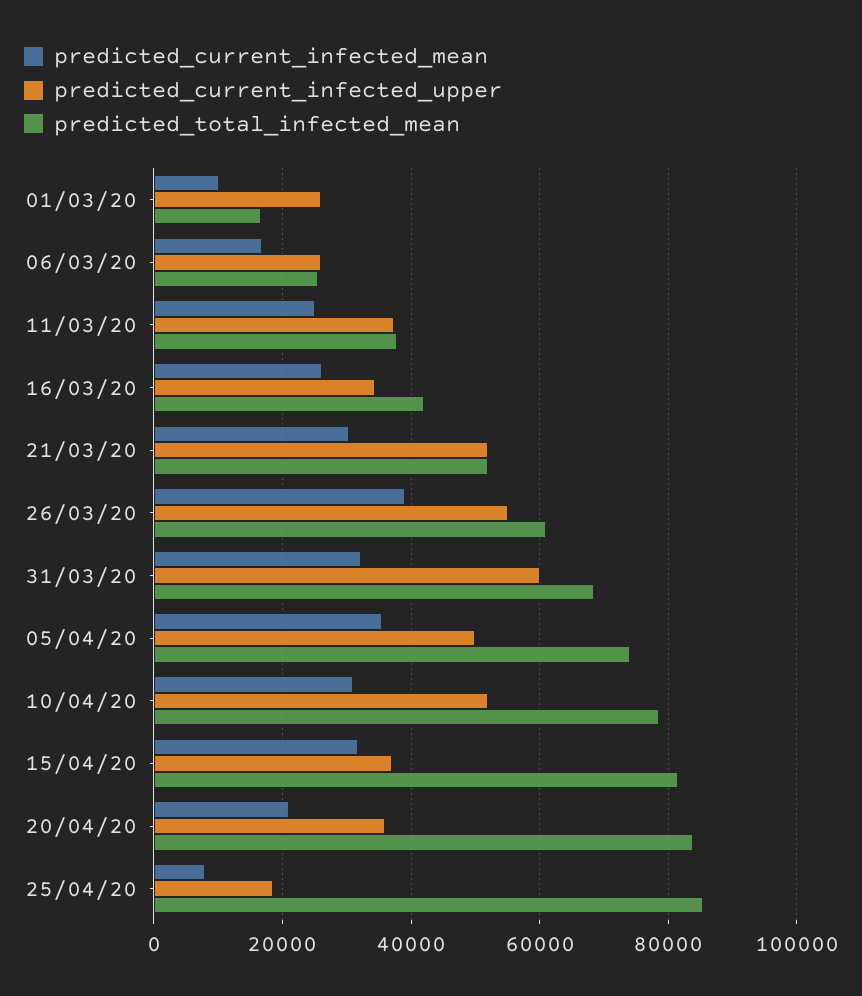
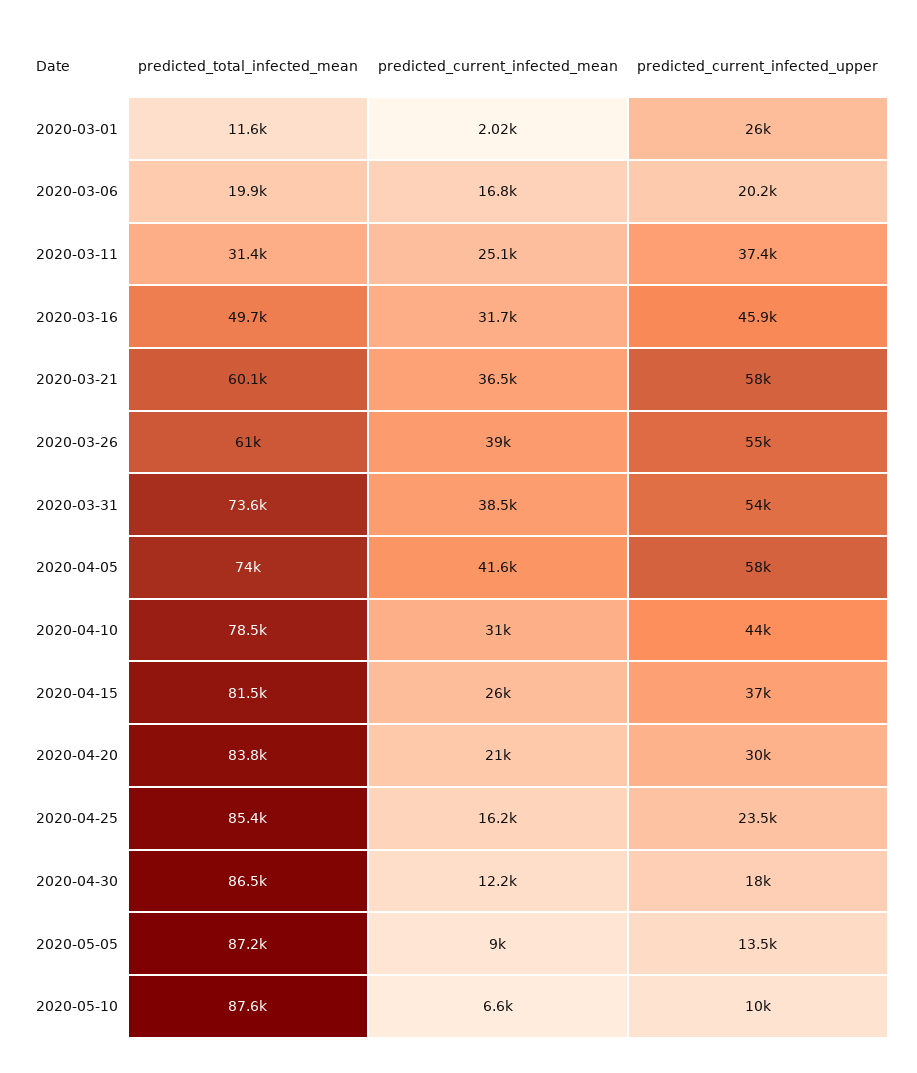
predicted_current_infected_mean, 01/03/20: 10000 -> 2020
predicted_total_infected_mean, 01/03/20: 16000 -> 11600
predicted_current_infected_upper, 06/03/20: 26000 -> 20200
predicted_total_infected_mean, 06/03/20: 26000 -> 19900
predicted_total_infected_mean, 11/03/20: 38000 -> 31400
predicted_current_infected_mean, 16/03/20: 26000 -> 31700
predicted_current_infected_upper, 16/03/20: 34000 -> 45900
predicted_total_infected_mean, 16/03/20: 42000 -> 49700
predicted_current_infected_mean, 21/03/20: 30000 -> 36500
predicted_current_infected_upper, 21/03/20: 52000 -> 58000
predicted_total_infected_mean, 21/03/20: 52000 -> 60100
predicted_current_infected_mean, 31/03/20: 32000 -> 38500
predicted_current_infected_upper, 31/03/20: 60000 -> 54000
predicted_total_infected_mean, 31/03/20: 68000 -> 73600
predicted_current_infected_mean, 05/04/20: 36000 -> 41600
predicted_current_infected_upper, 05/04/20: 50000 -> 58000
predicted_current_infected_upper, 10/04/20: 52000 -> 44000
predicted_current_infected_mean, 15/04/20: 32000 -> 26000
predicted_current_infected_upper, 20/04/20: 36000 -> 30000
predicted_current_infected_mean, 25/04/20: 8000 -> 16200
predicted_current_infected_upper, 25/04/20: 18000 -> 23500
predicted_total_infected_mean, 2020-04-30: none -> 86500
predicted_current_infected_mean, 2020-04-30: none -> 12200
predicted_current_infected_upper, 2020-04-30: none -> 18000
predicted_total_infected_mean, 2020-05-05: none -> 87200
predicted_current_infected_mean, 2020-05-05: none -> 9000
predicted_current_infected_upper, 2020-05-05: none -> 13500
predicted_total_infected_mean, 2020-05-10: none -> 87600
predicted_current_infected_mean, 2020-05-10: none -> 6600
predicted_current_infected_upper, 2020-05-10: none -> 10000

